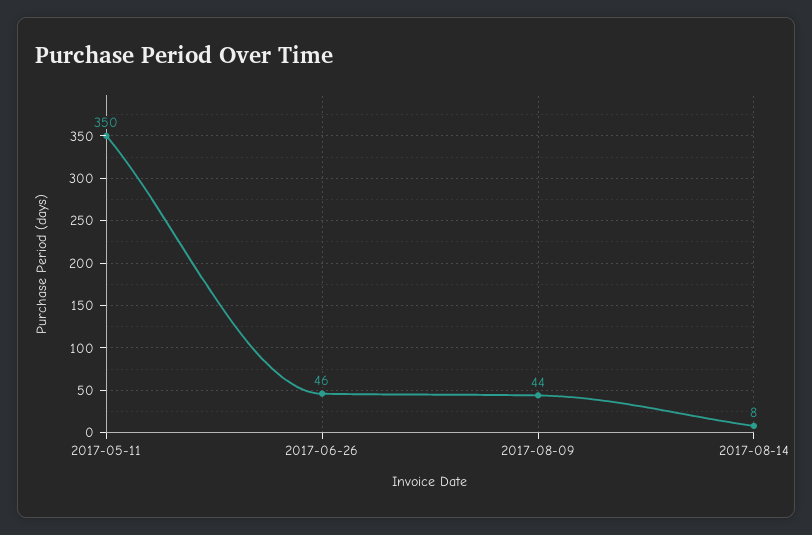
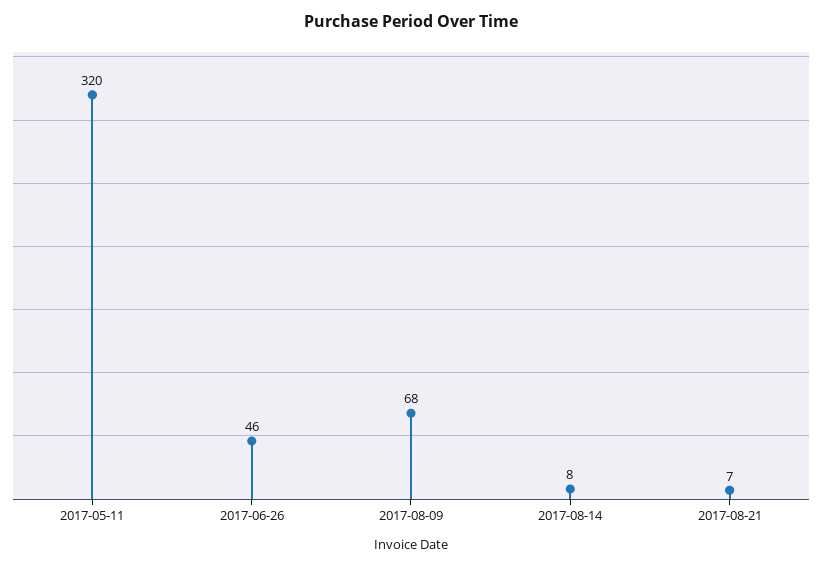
2017-05-11: 350 -> 320
2017-08-09: 44 -> 68
2017-08-21: none -> 7

